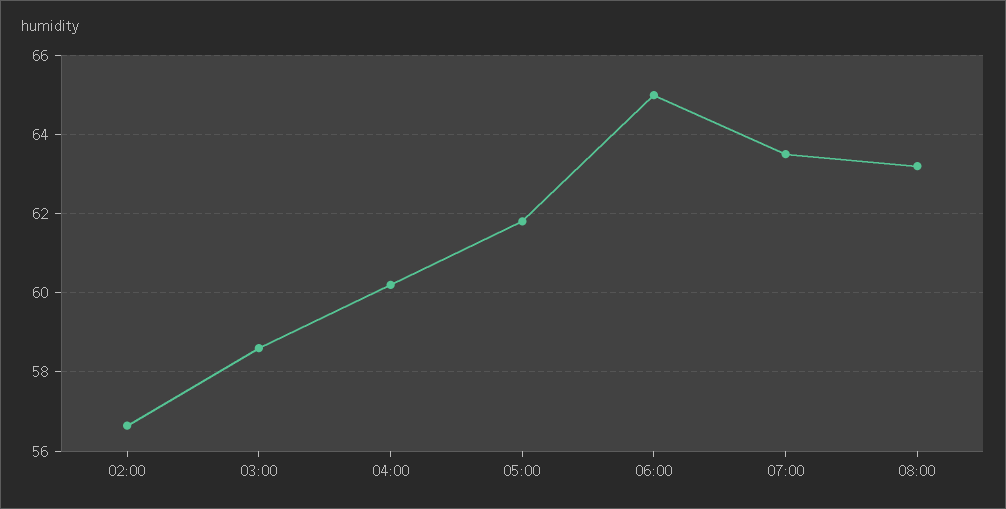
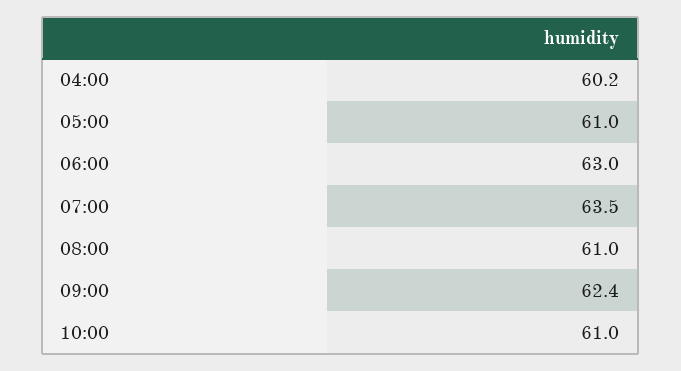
02:00: 56.6 -> none
03:00: 58.6 -> none
05:00: 61.8 -> 61
06:00: 65 -> 63
08:00: 63.2 -> 61
09:00: none -> 62.4
10:00: none -> 61

